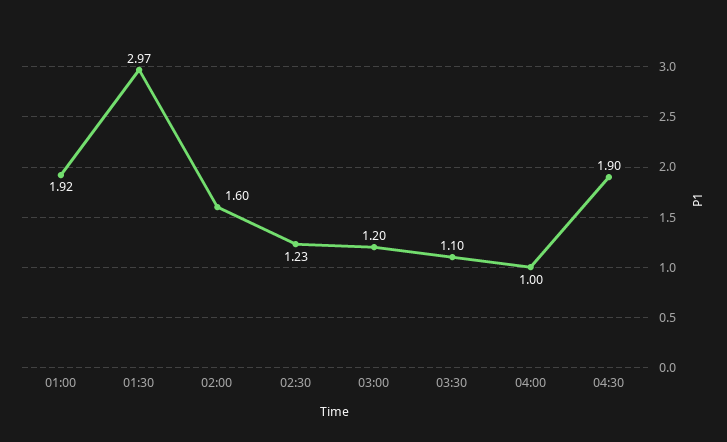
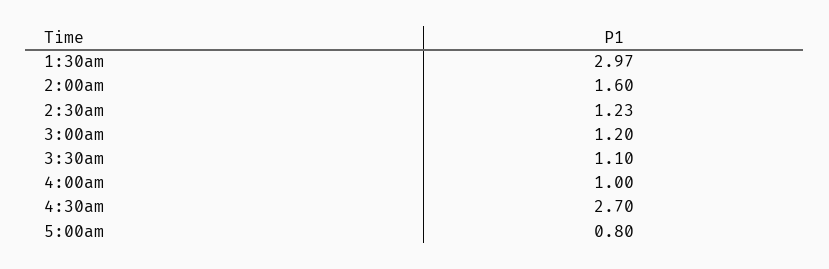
01:00: 1.92 -> none
04:30: 1.9 -> 2.7
5:00am: none -> 0.8

